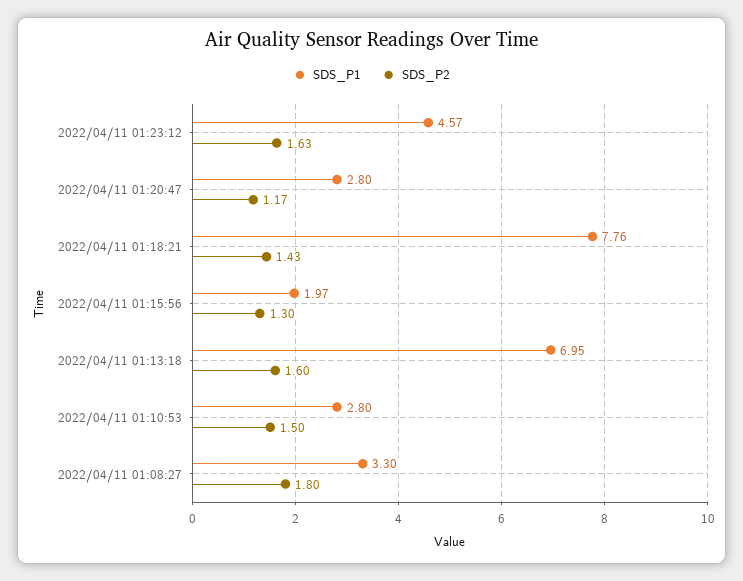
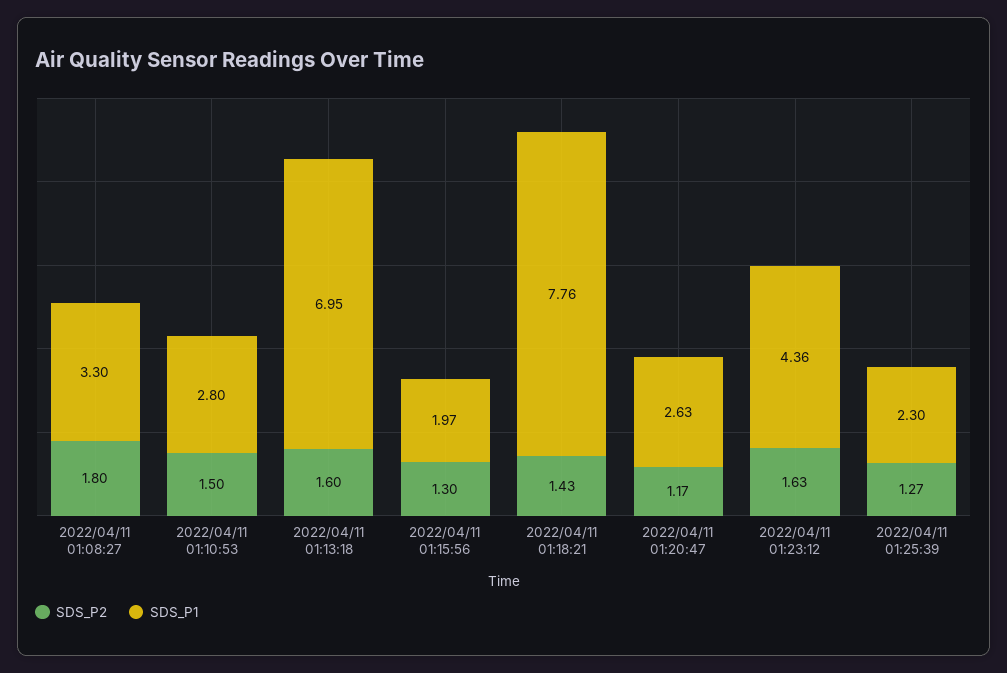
SDS_P1, 2022/04/11 01:23:12: 4.57 -> 4.36
SDS_P1, 2022/04/11 01:20:47: 2.8 -> 2.63
SDS_P2, 2022/04/11 01:25:39: none -> 1.27
SDS_P1, 2022/04/11 01:25:39: none -> 2.3

